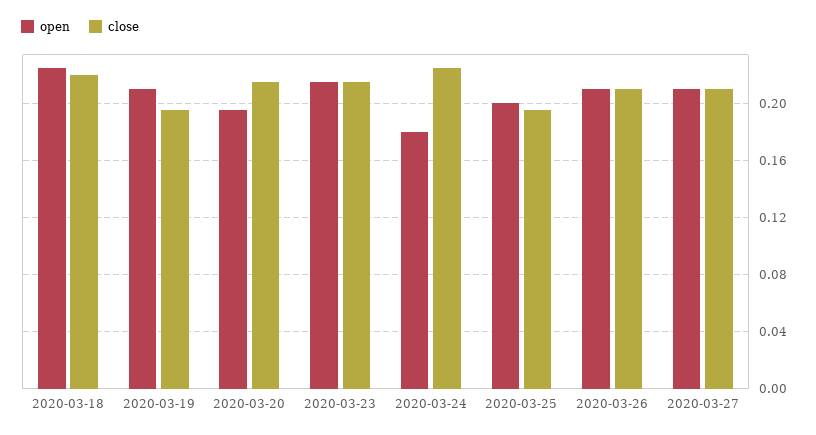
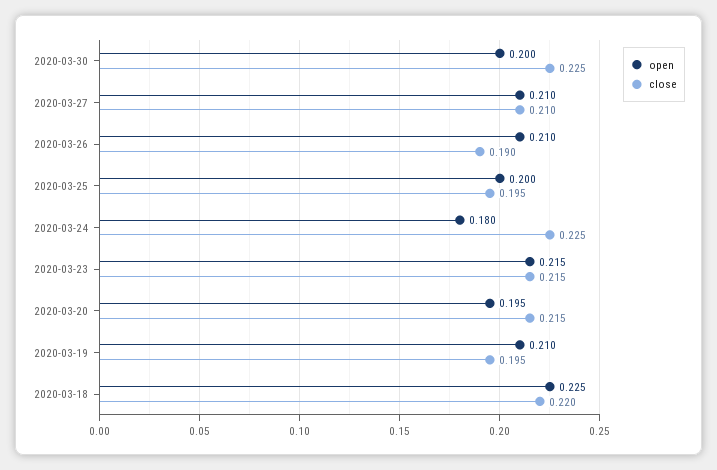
close, 2020-03-26: 0.21 -> 0.19
open, 2020-03-30: none -> 0.2
close, 2020-03-30: none -> 0.225

